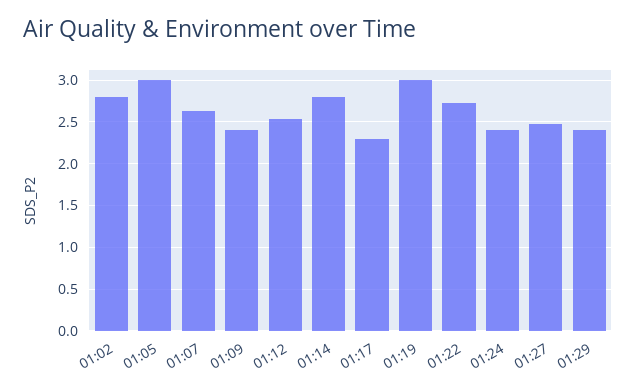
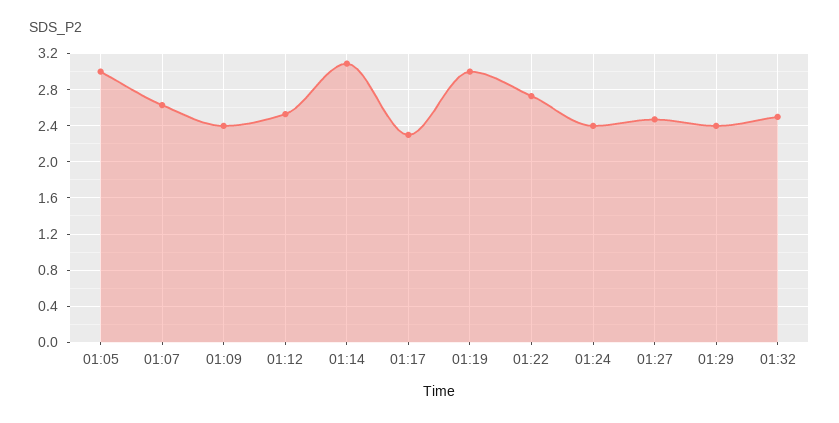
01:02: 2.8 -> none
01:14: 2.8 -> 3.1
01:32: none -> 2.5

